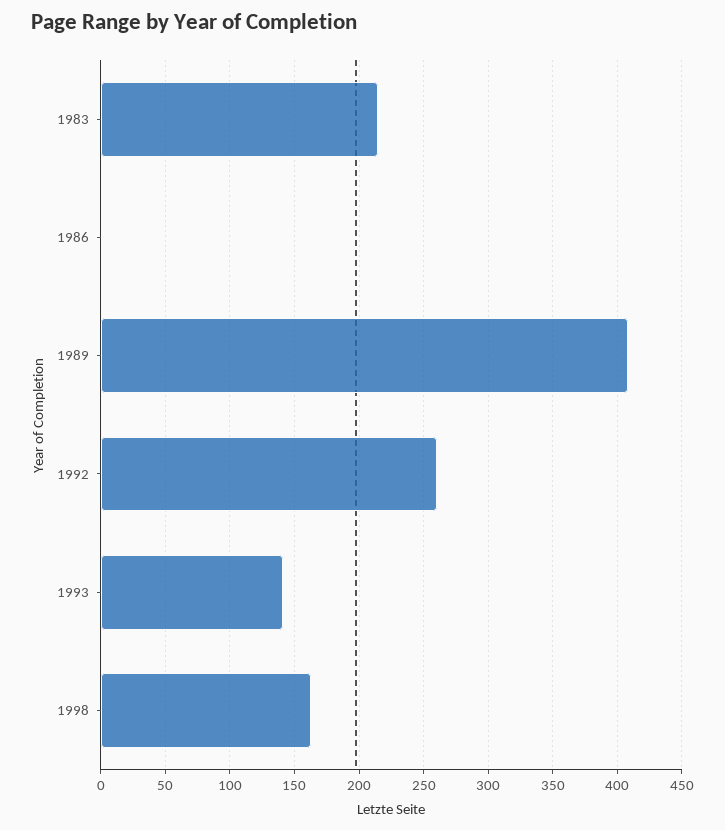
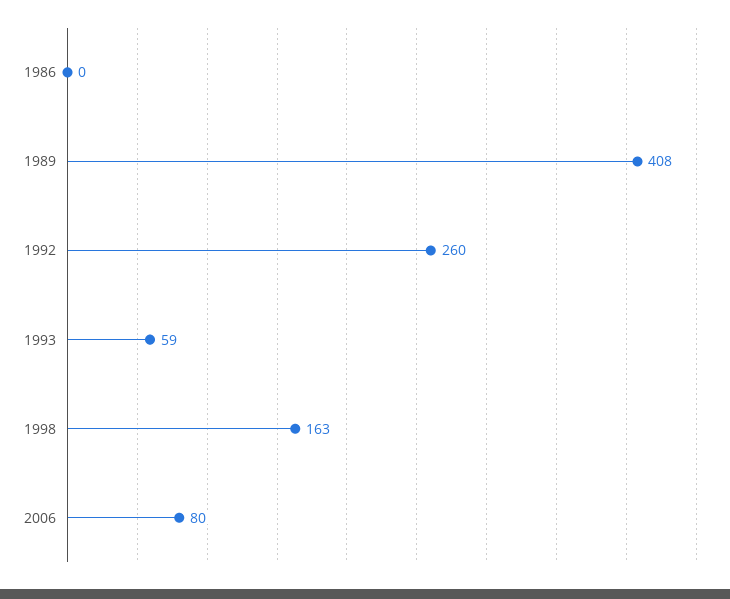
1983: 215 -> none
1993: 140 -> 59
2006: none -> 80

